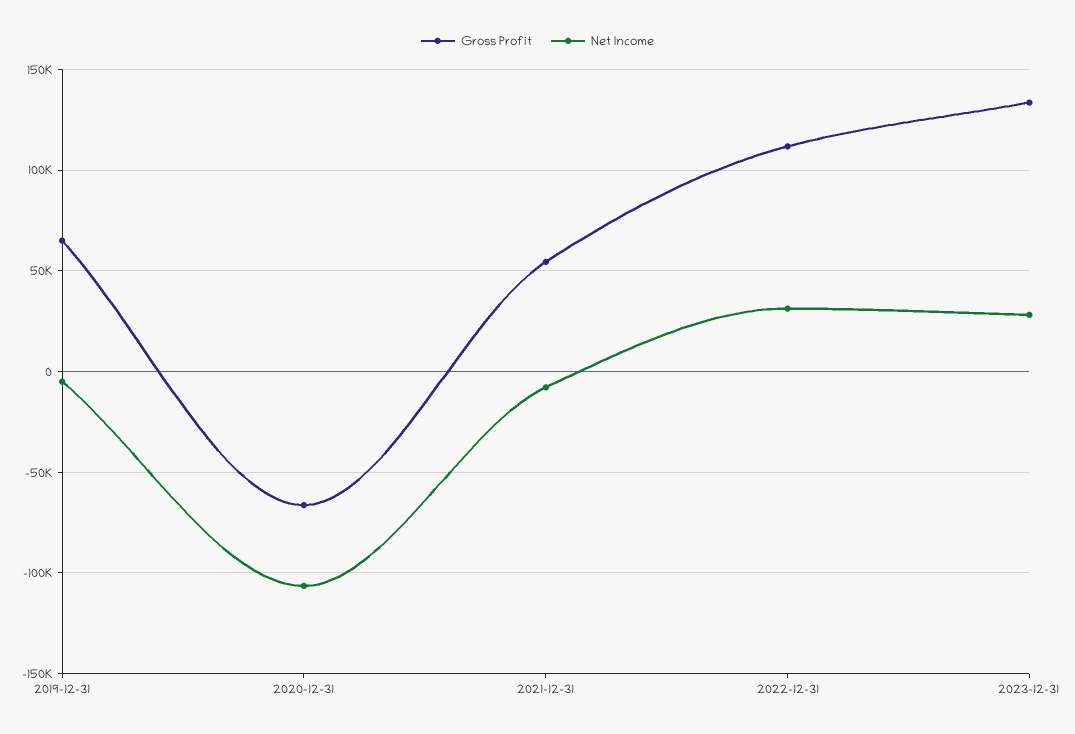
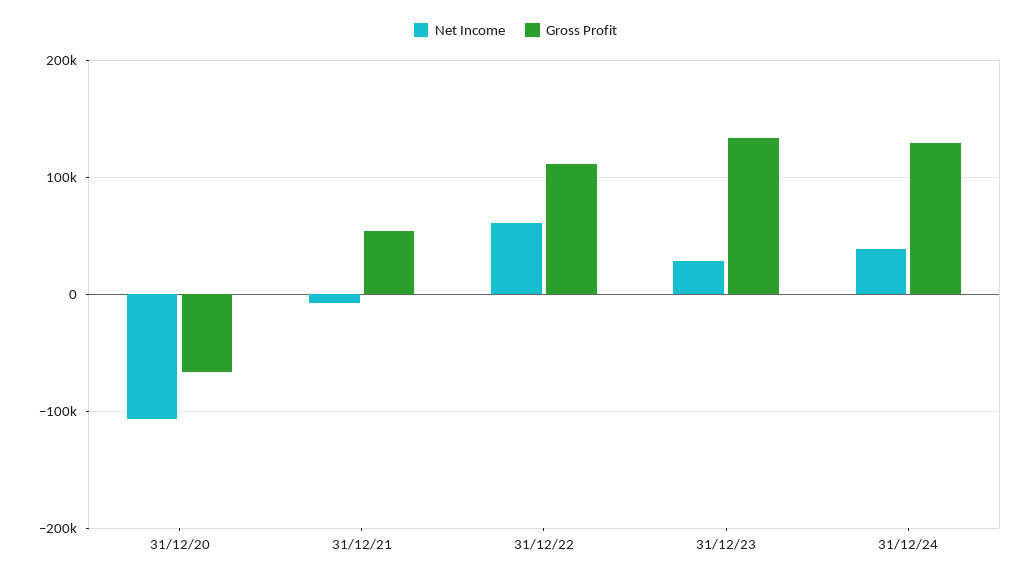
Gross Profit, 2019-12-31: 65000 -> none
Net Income, 2019-12-31: -5000 -> none
Net Income, 2022-12-31: 30000 -> 60000
Net Income, 31/12/24: none -> 40000
Gross Profit, 31/12/24: none -> 130000

